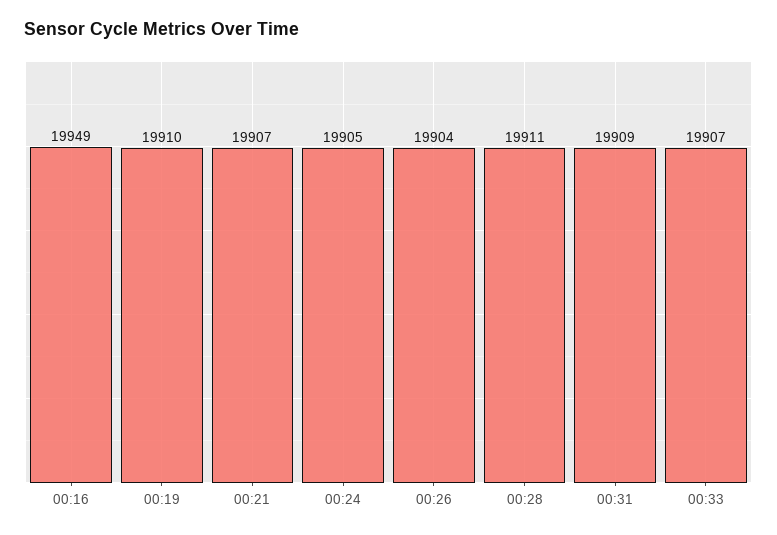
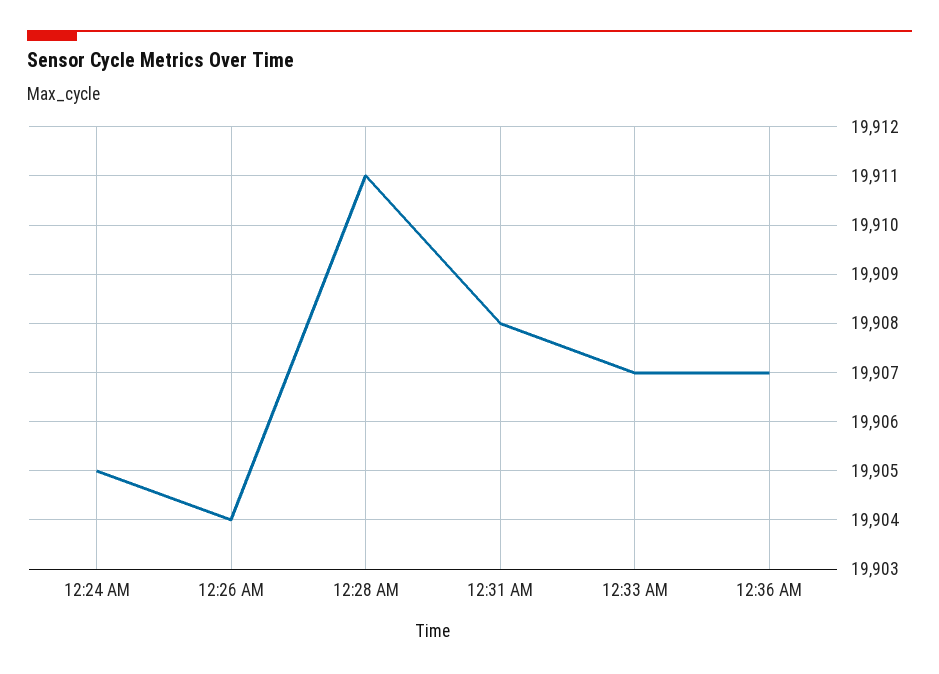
00:16: 19949 -> none
00:19: 19910 -> none
00:21: 19907 -> none
00:31: 19909 -> 19908
12:36 AM: none -> 19907

